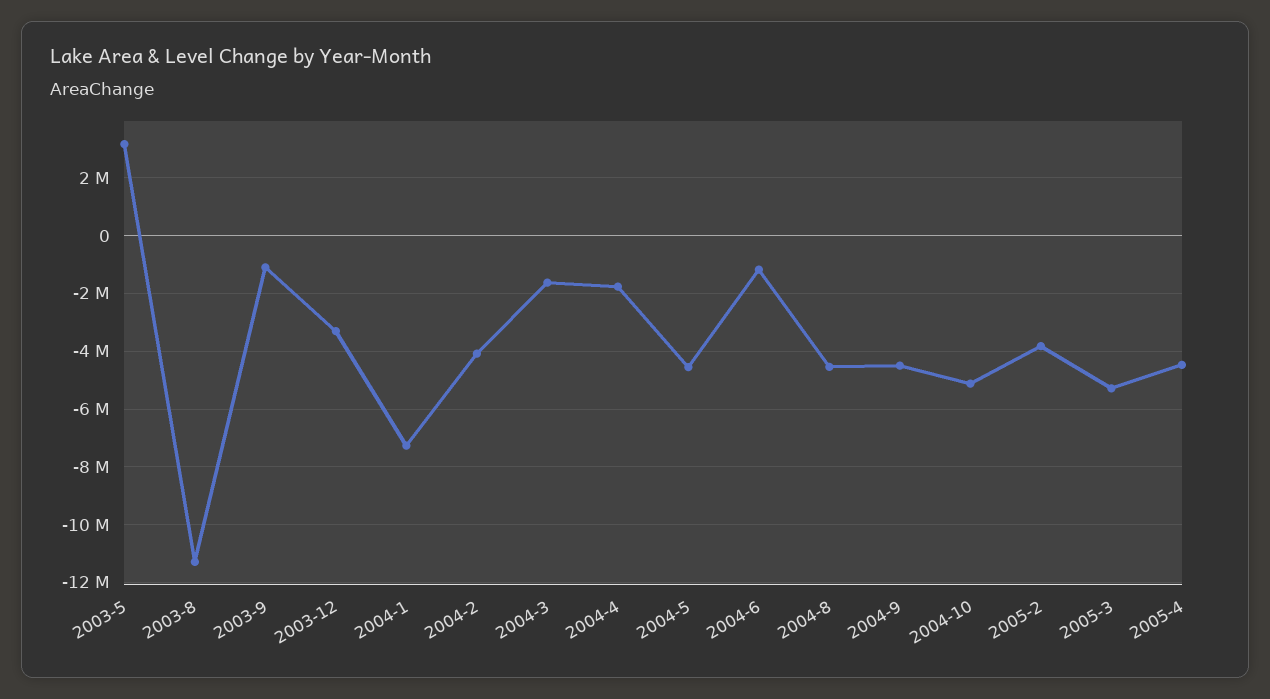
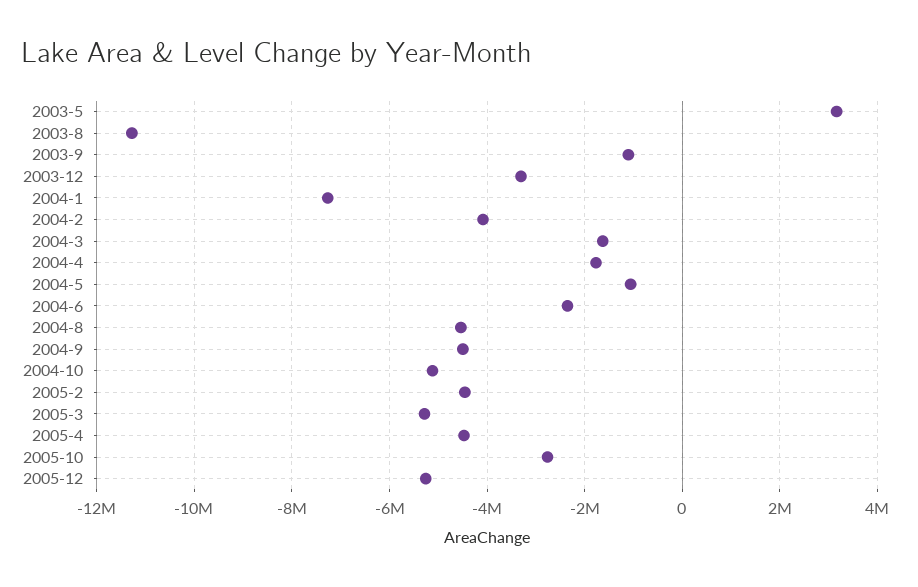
2004-5: -4500000 -> -1000000
2004-6: -1250000 -> -2400000
2005-2: -3750000 -> -4400000
2005-10: none -> -2800000
2005-12: none -> -5200000

